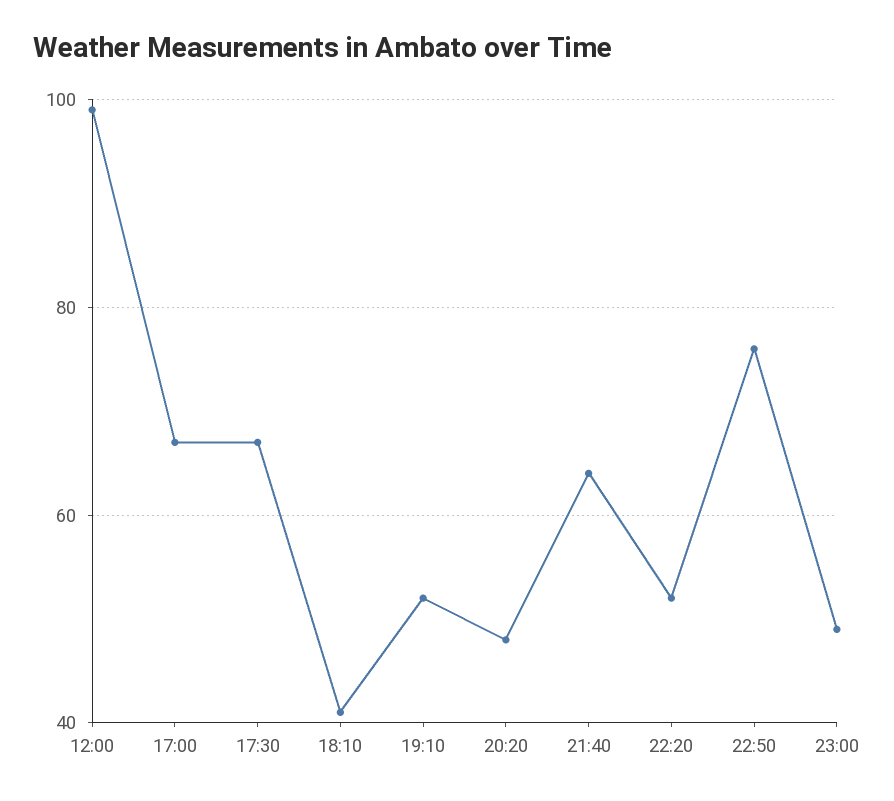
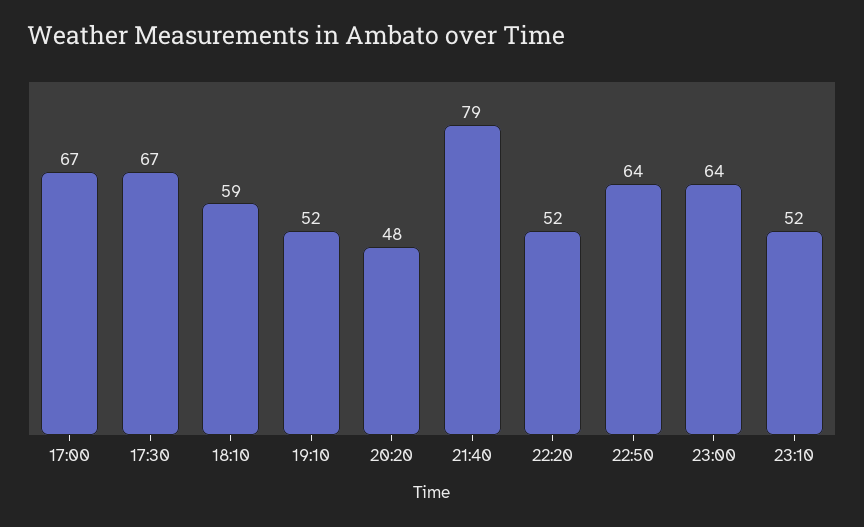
12:00: 100 -> none
18:10: 40 -> 59
21:40: 65 -> 79
22:50: 75 -> 64
23:00: 50 -> 64
23:10: none -> 52

